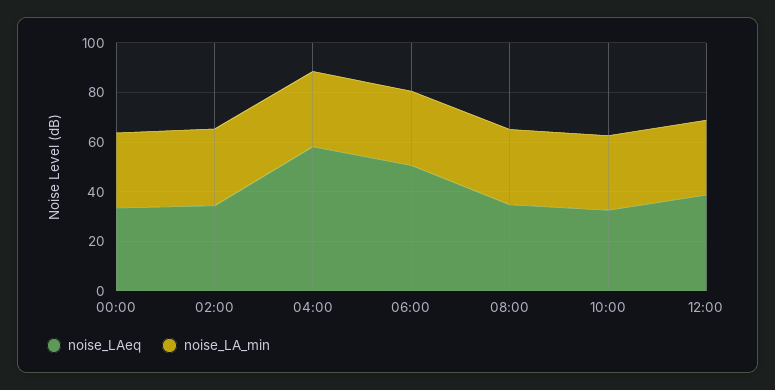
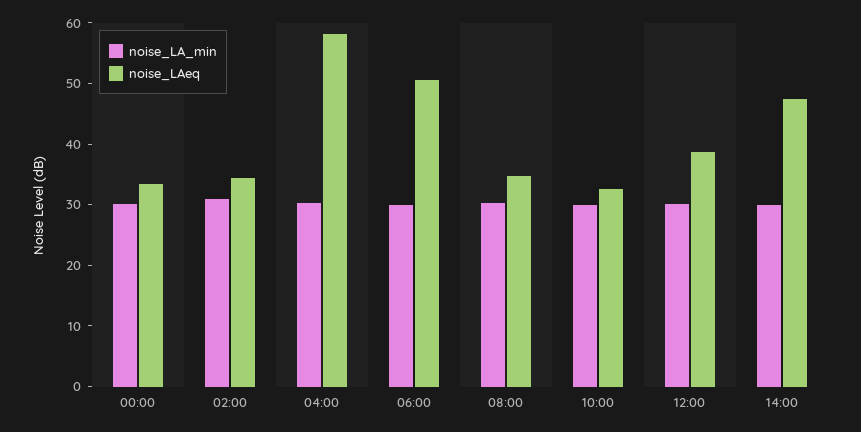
noise_LA_min, 14:00: none -> 30
noise_LAeq, 14:00: none -> 48

